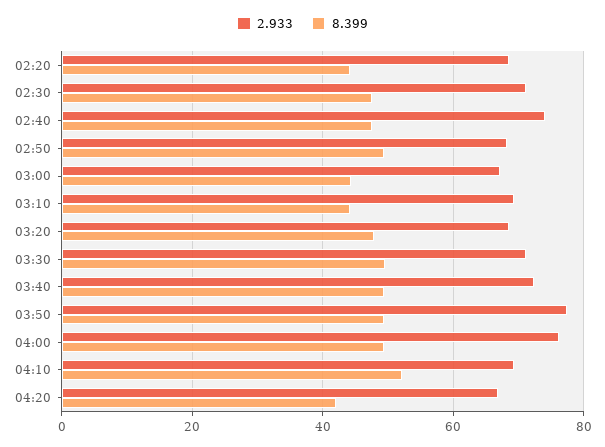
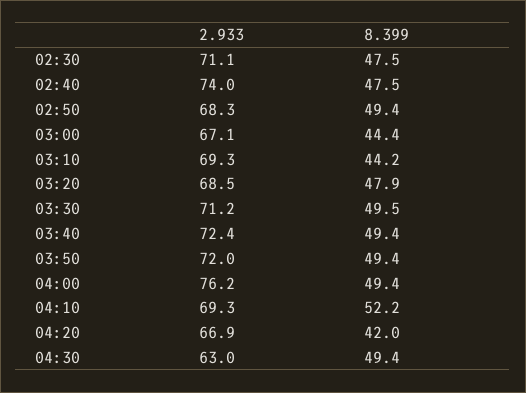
2.933, 02:20: 68 -> none
8.399, 02:20: 44 -> none
2.933, 03:50: 78 -> 72
2.933, 04:30: none -> 63
8.399, 04:30: none -> 49.4

